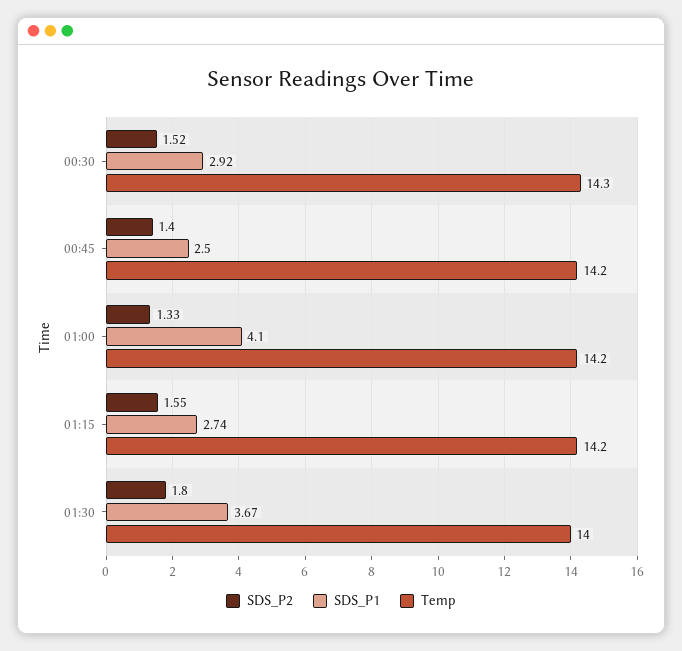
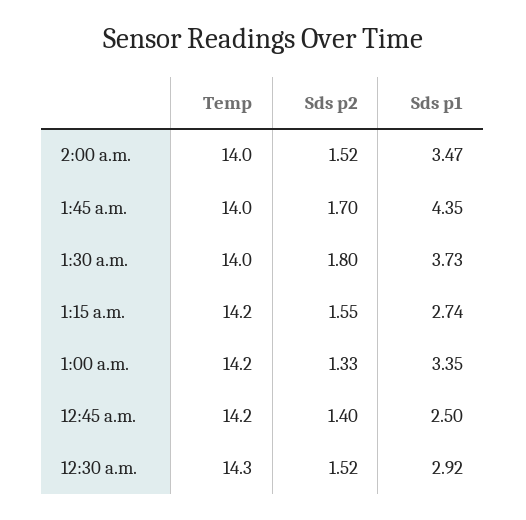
SDS_P1, 01:00: 4.1 -> 3.35
SDS_P1, 01:30: 3.67 -> 3.73
Temp, 2:00 a.m.: none -> 14
SDS_P2, 2:00 a.m.: none -> 1.52
SDS_P1, 2:00 a.m.: none -> 3.47
Temp, 1:45 a.m.: none -> 14
SDS_P2, 1:45 a.m.: none -> 1.7
SDS_P1, 1:45 a.m.: none -> 4.35

